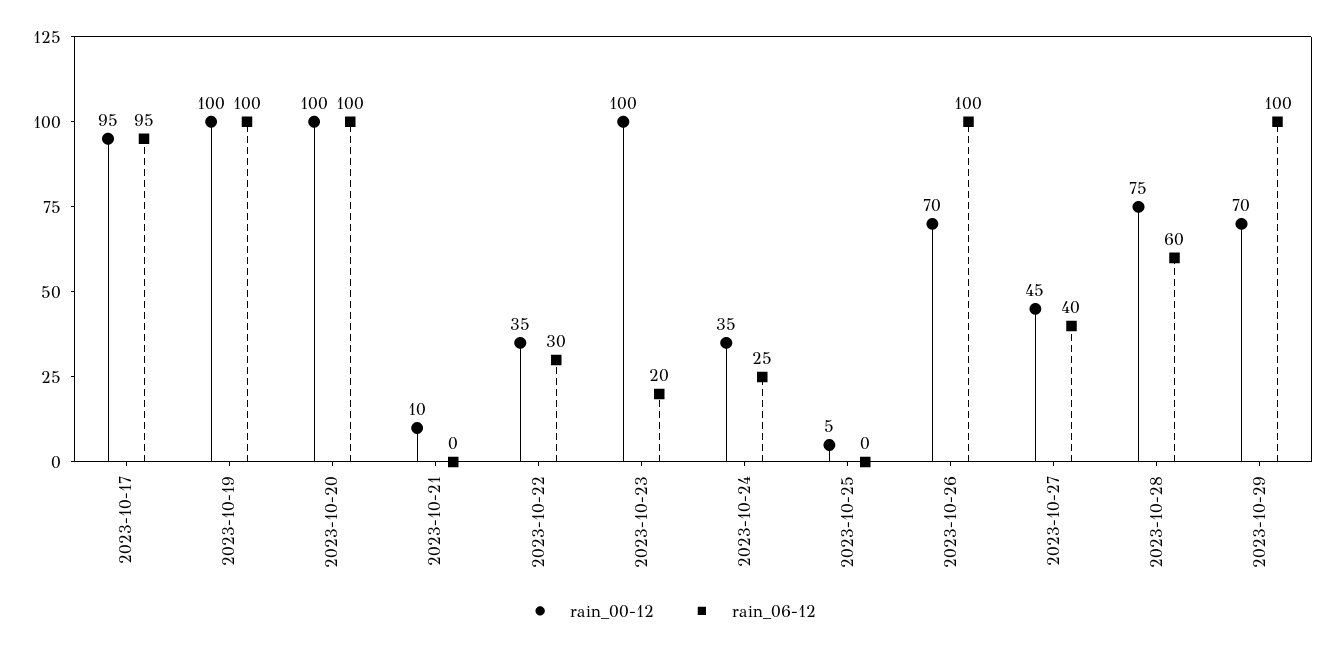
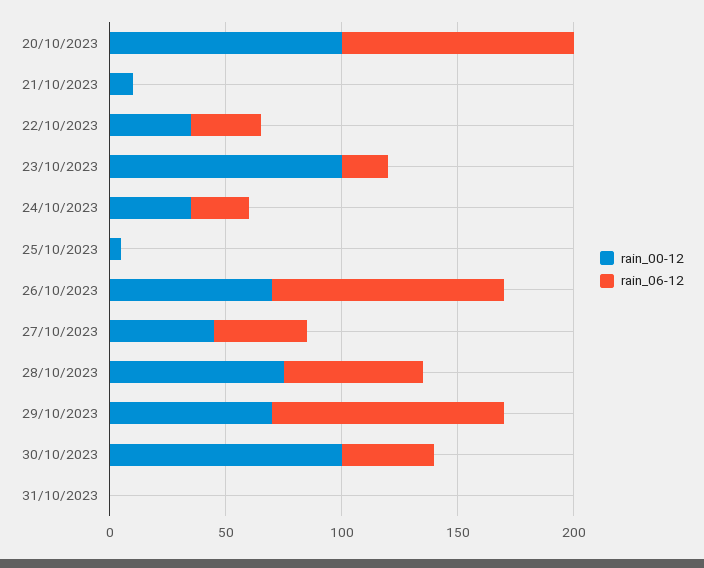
rain_00-12, 2023-10-17: 95 -> none
rain_06-12, 2023-10-17: 95 -> none
rain_00-12, 2023-10-19: 100 -> none
rain_06-12, 2023-10-19: 100 -> none
rain_00-12, 30/10/2023: none -> 100
rain_06-12, 30/10/2023: none -> 40
rain_00-12, 31/10/2023: none -> 0
rain_06-12, 31/10/2023: none -> 0

